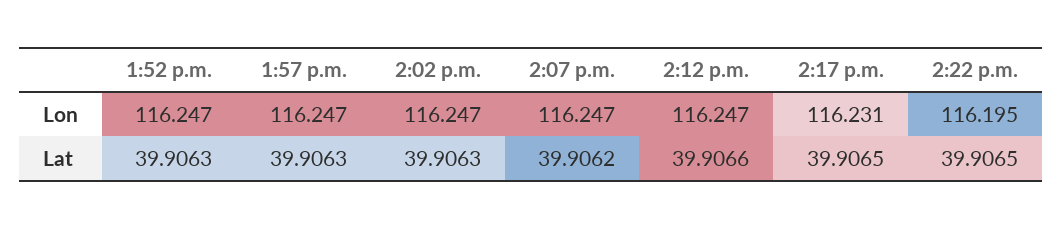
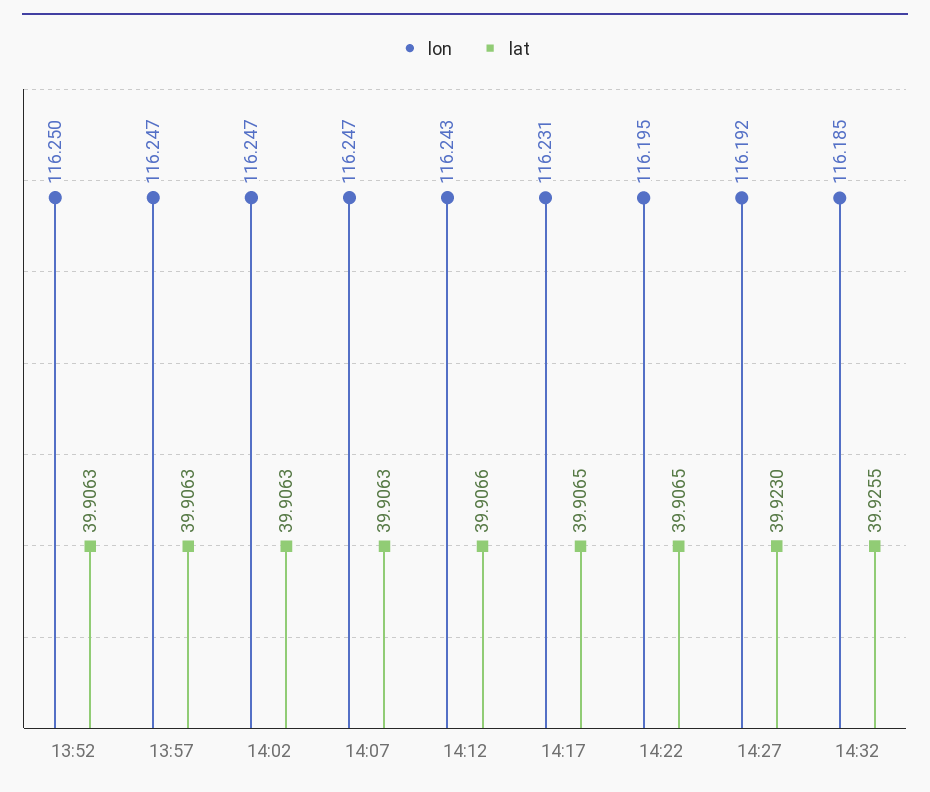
Lon, 1:52 p.m.: 116.247 -> 116.25
Lon, 2:12 p.m.: 116.247 -> 116.243
Lat, 2:07 p.m.: 39.9062 -> 39.9063
Lon, 14:27: none -> 116.192
Lat, 14:27: none -> 39.923
Lon, 14:32: none -> 116.185
Lat, 14:32: none -> 39.9255

